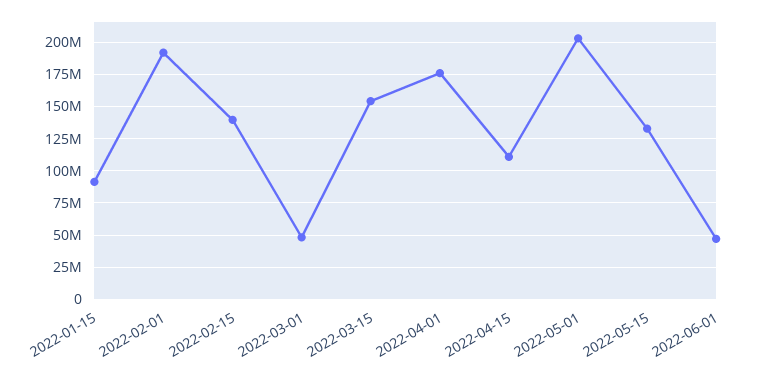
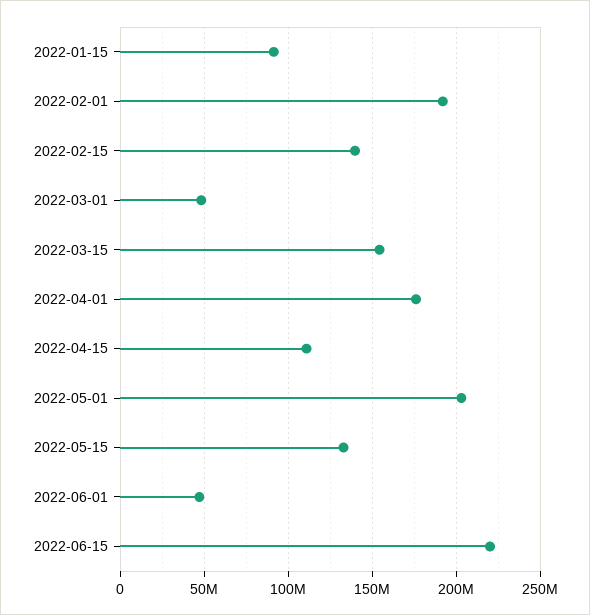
2022-06-15: none -> 220000000

